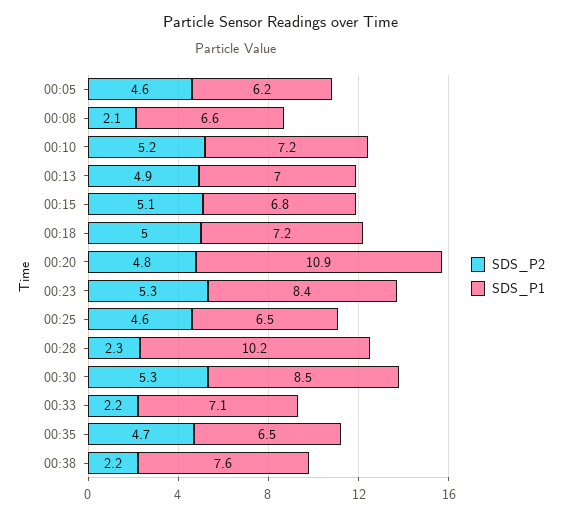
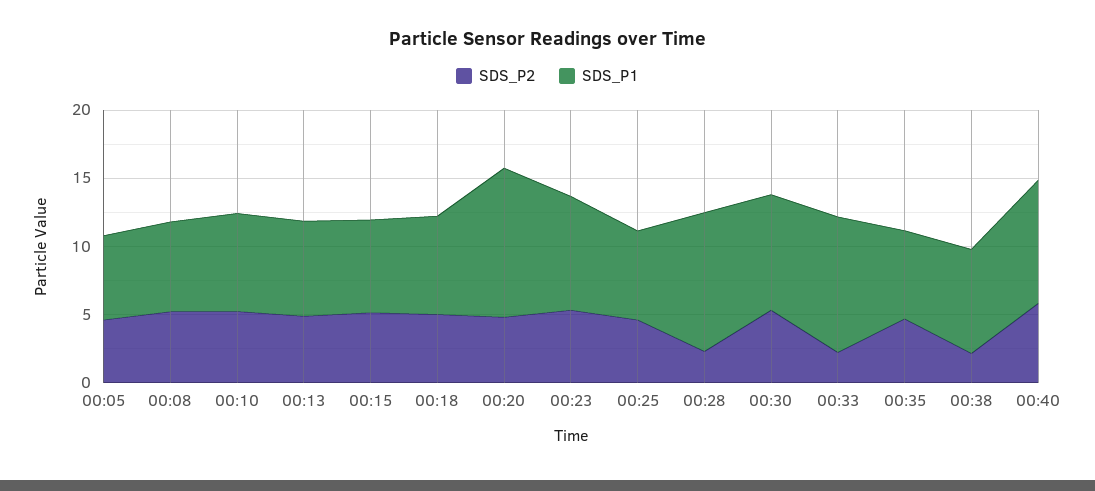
SDS_P2, 00:08: 2.1 -> 5
SDS_P1, 00:33: 7.1 -> 10
SDS_P2, 00:40: none -> 6
SDS_P1, 00:40: none -> 9

